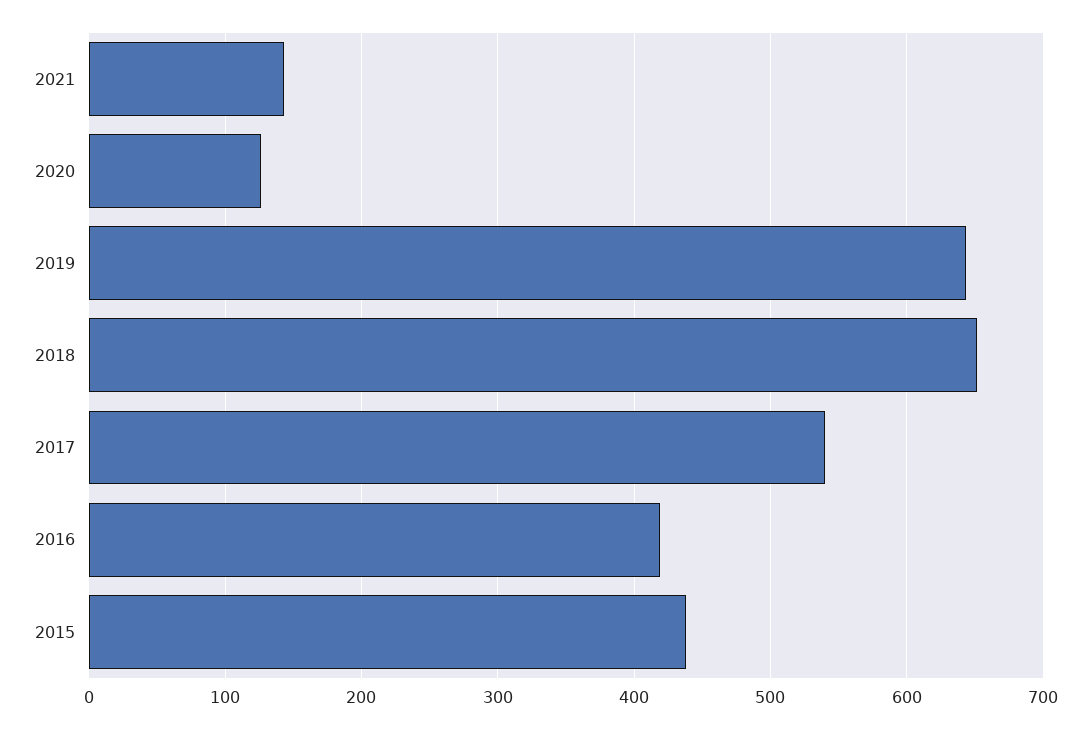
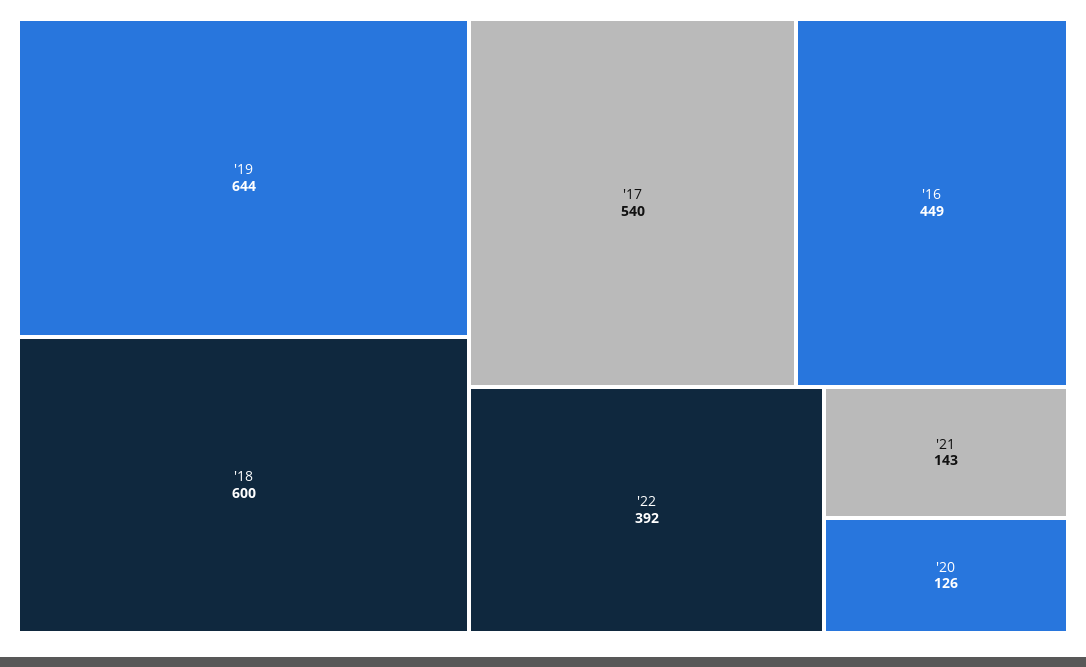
2018: 650 -> 600
2016: 420 -> 449
2015: 440 -> none
'22: none -> 392

